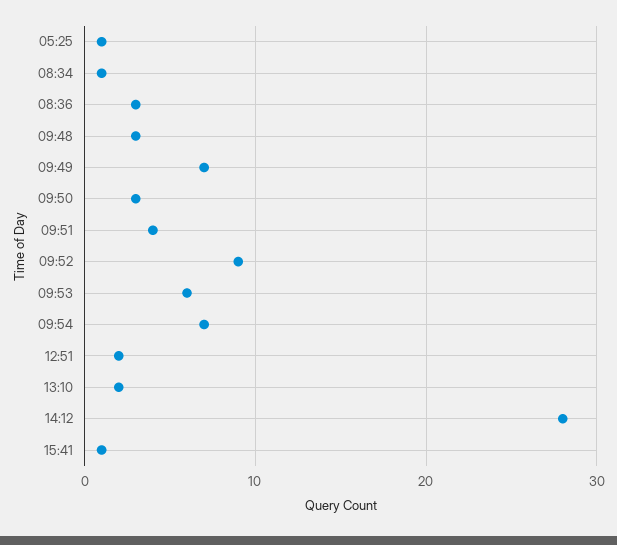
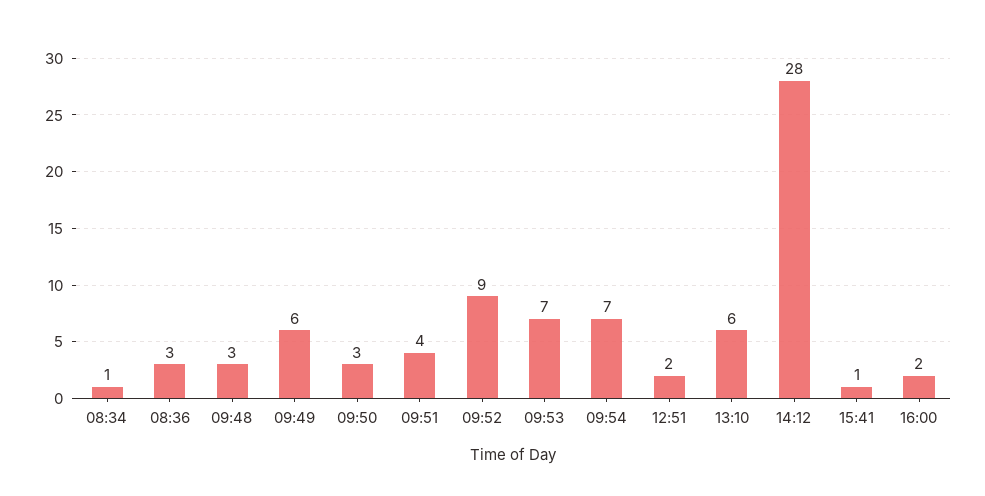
05:25: 1 -> none
09:49: 7 -> 6
09:53: 6 -> 7
13:10: 2 -> 6
16:00: none -> 2

